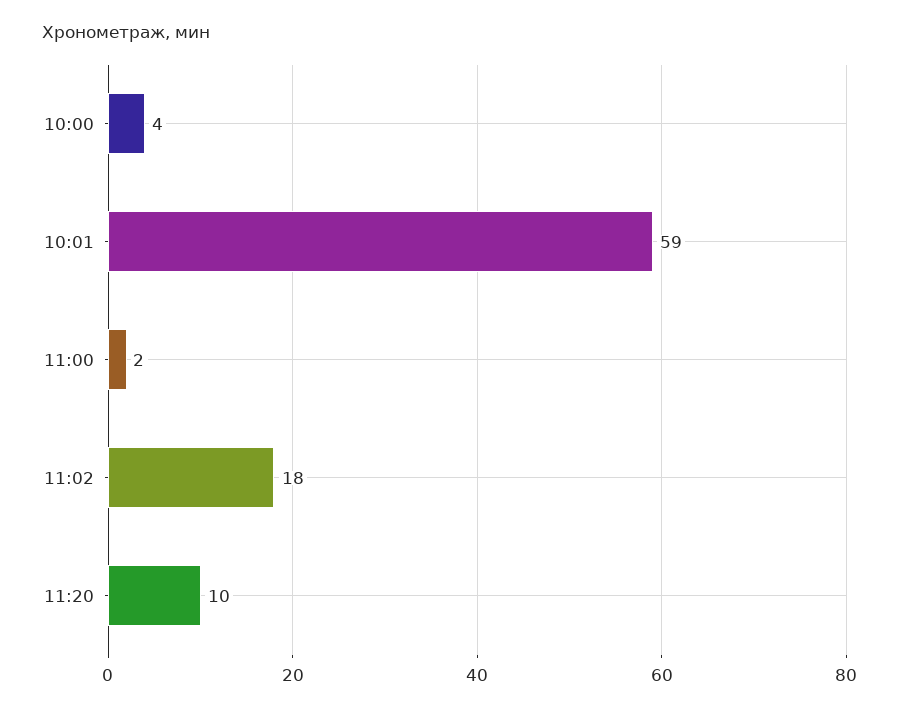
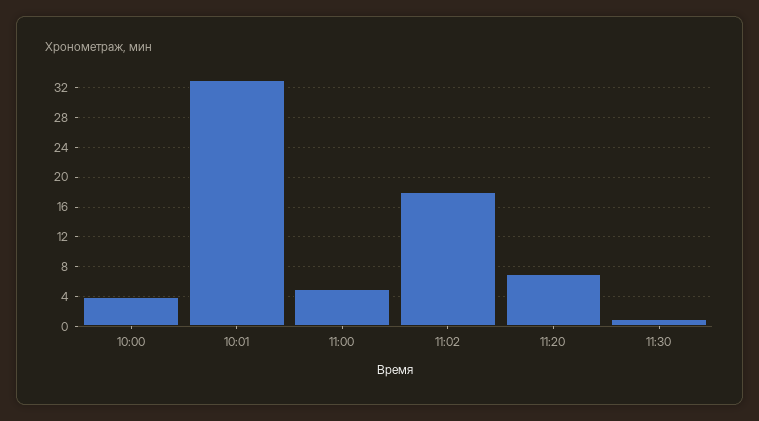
10:01: 59 -> 33
11:00: 2 -> 5
11:20: 10 -> 7
11:30: none -> 1

